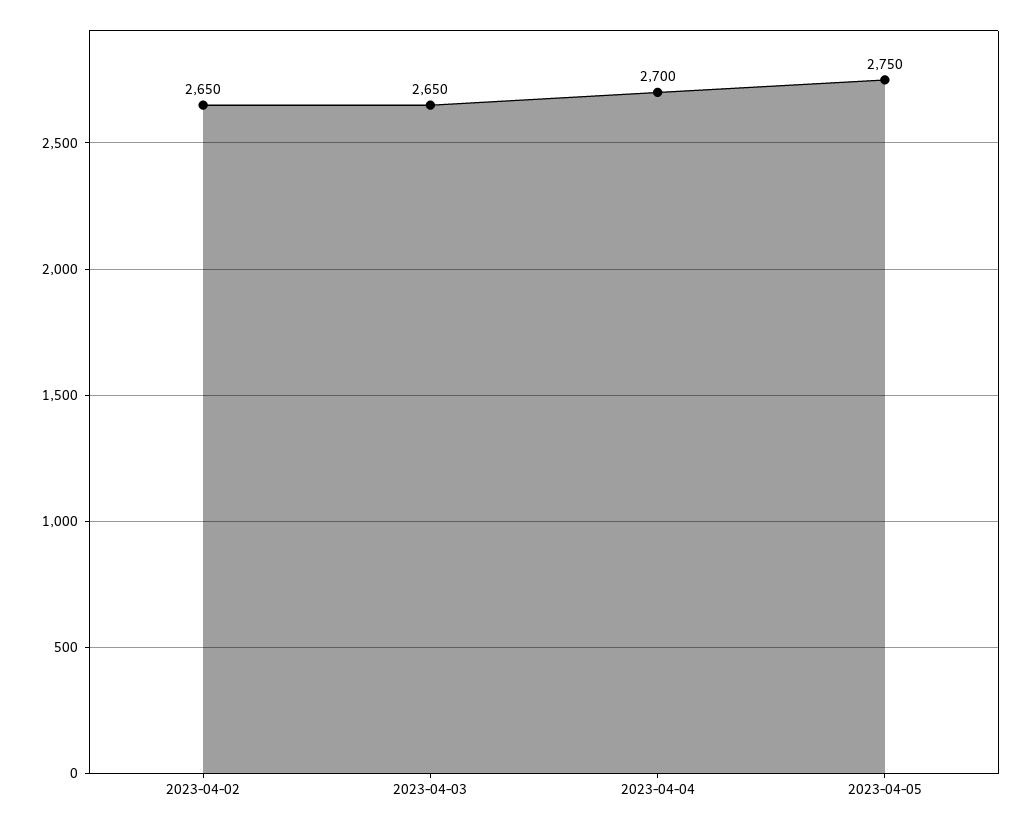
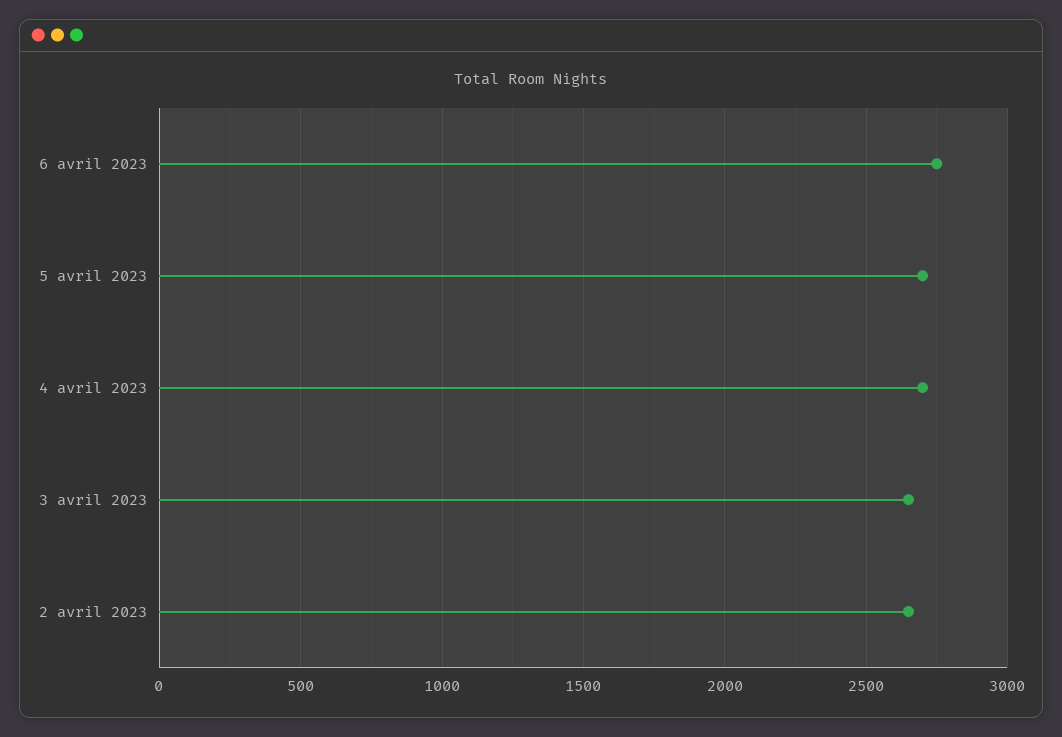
2023-04-05: 2750 -> 2700
6 avril 2023: none -> 2750

